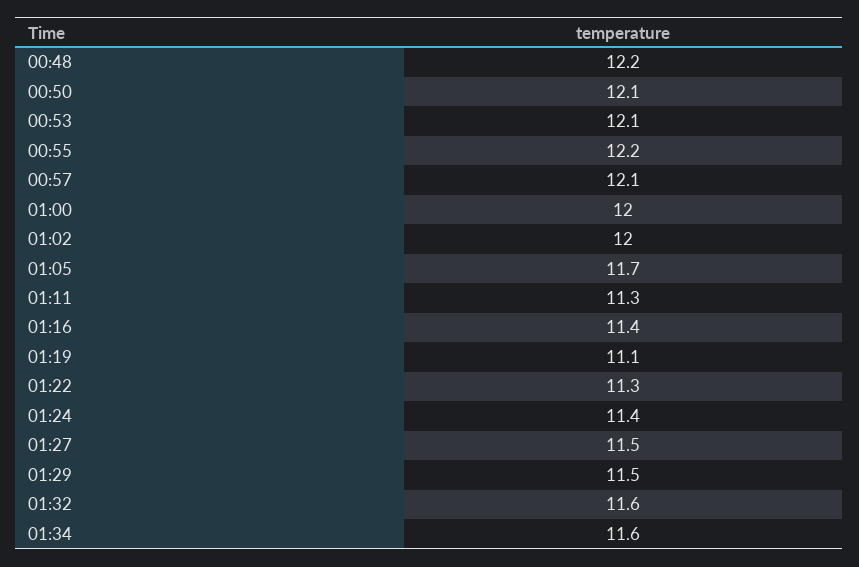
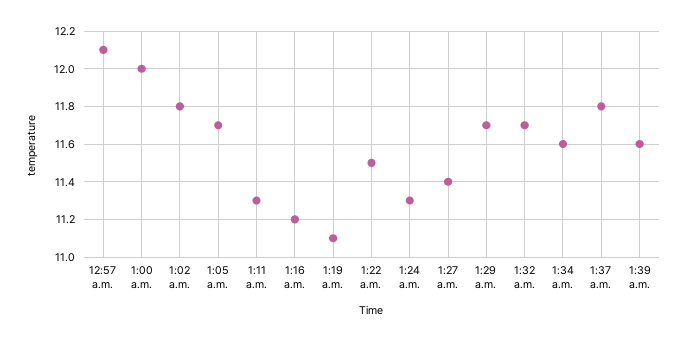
00:48: 12.2 -> none
00:50: 12.1 -> none
00:53: 12.1 -> none
00:55: 12.2 -> none
01:02: 12 -> 11.8
01:16: 11.4 -> 11.2
01:22: 11.3 -> 11.5
01:24: 11.4 -> 11.3
01:27: 11.5 -> 11.4
01:29: 11.5 -> 11.7
01:32: 11.6 -> 11.7
1:37 a.m.: none -> 11.8
1:39 a.m.: none -> 11.6

